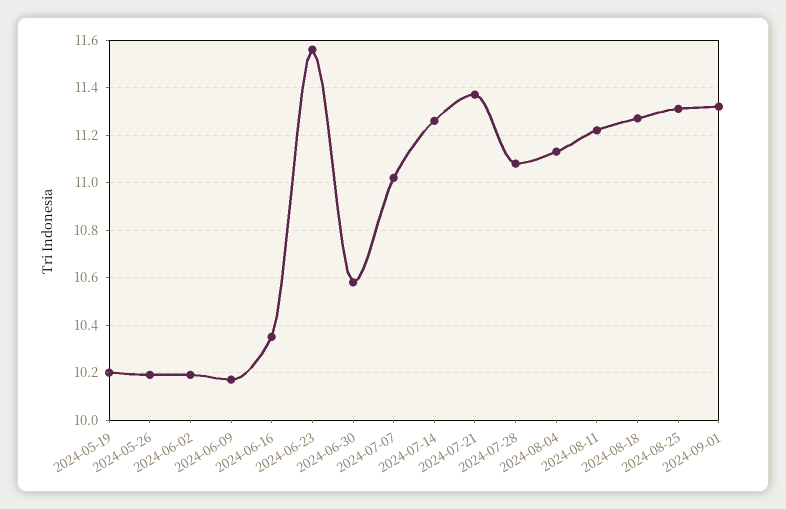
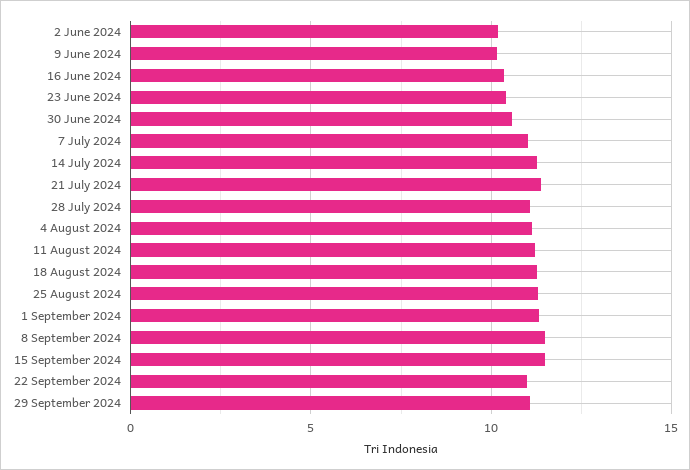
2024-05-19: 10.2 -> none
2024-05-26: 10.2 -> none
2024-06-23: 11.55 -> 10.5
8 September 2024: none -> 11.5
15 September 2024: none -> 11.5
22 September 2024: none -> 11
29 September 2024: none -> 11

